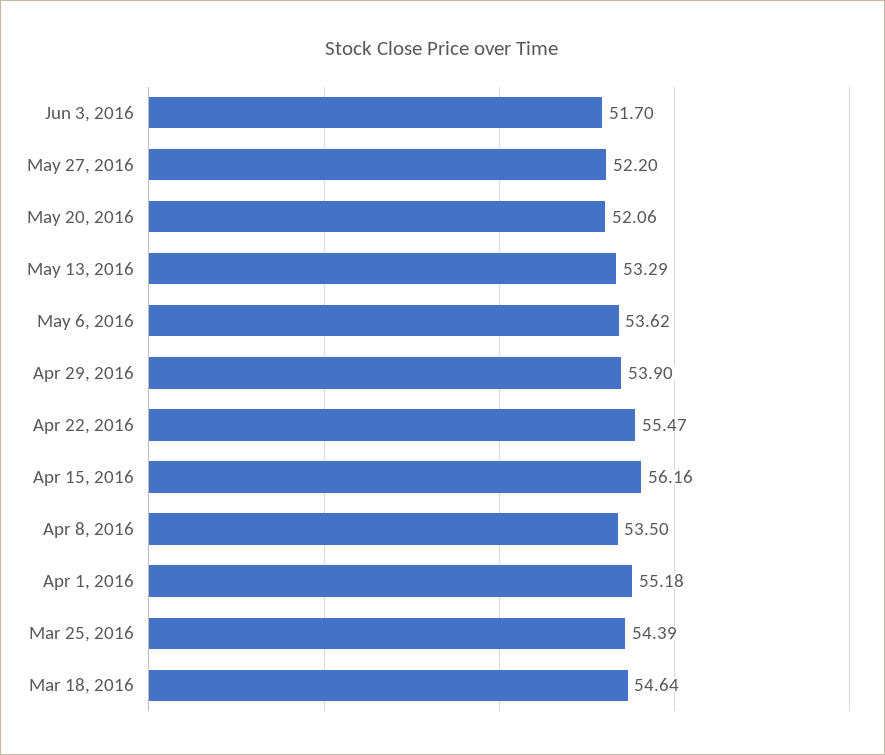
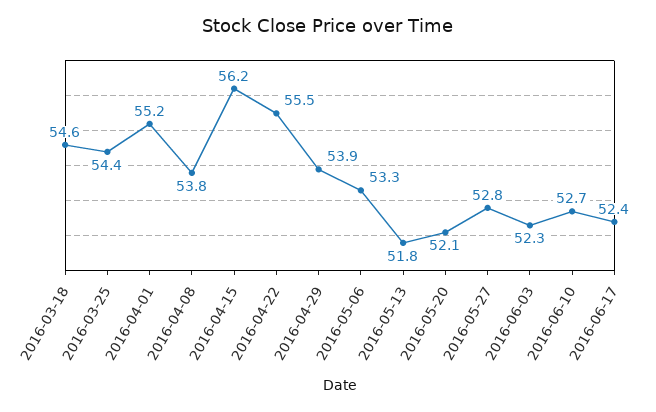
Jun 3, 2016: 51.7 -> 52.3
May 27, 2016: 52.2 -> 52.8
May 13, 2016: 53.29 -> 51.8
May 6, 2016: 53.62 -> 53.3
Apr 8, 2016: 53.5 -> 53.8
2016-06-10: none -> 52.7
2016-06-17: none -> 52.4

